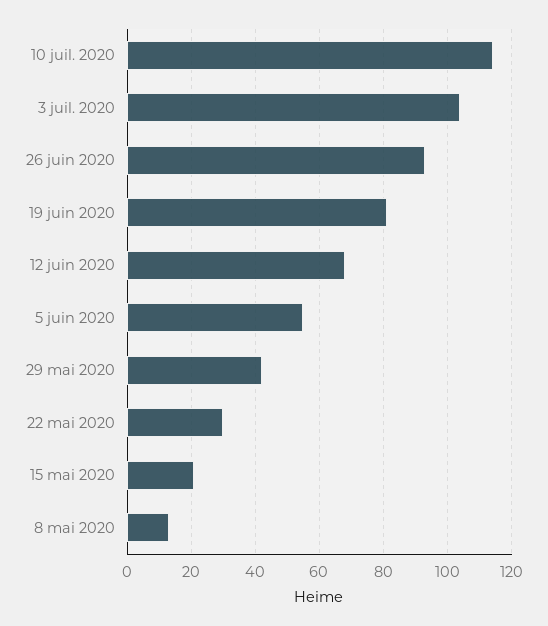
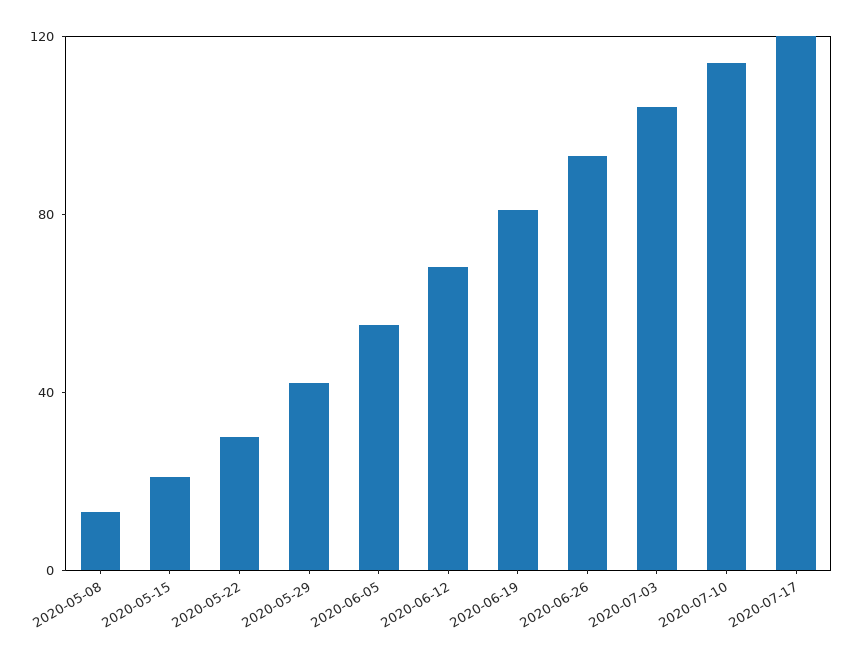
2020-07-17: none -> 120

